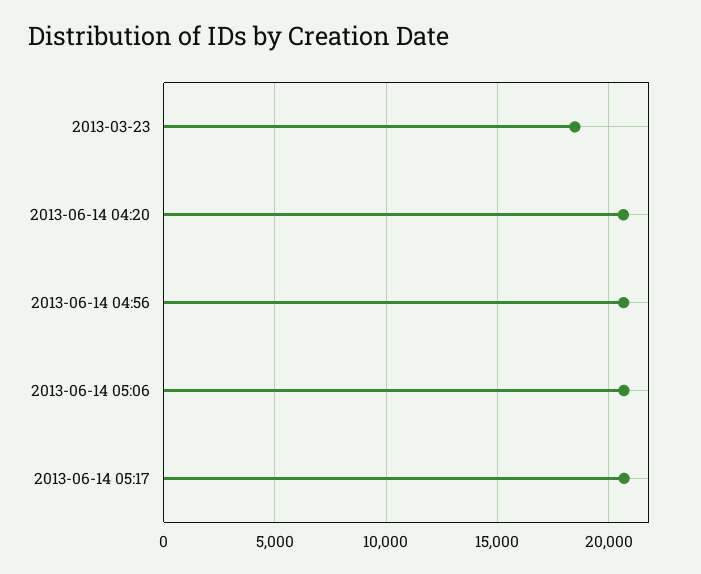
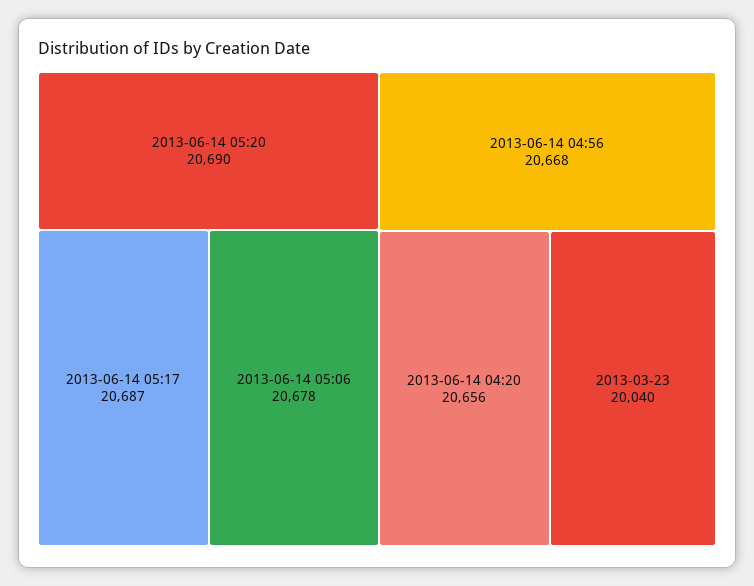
2013-03-23: 18500 -> 20040
2013-06-14 05:20: none -> 20690

